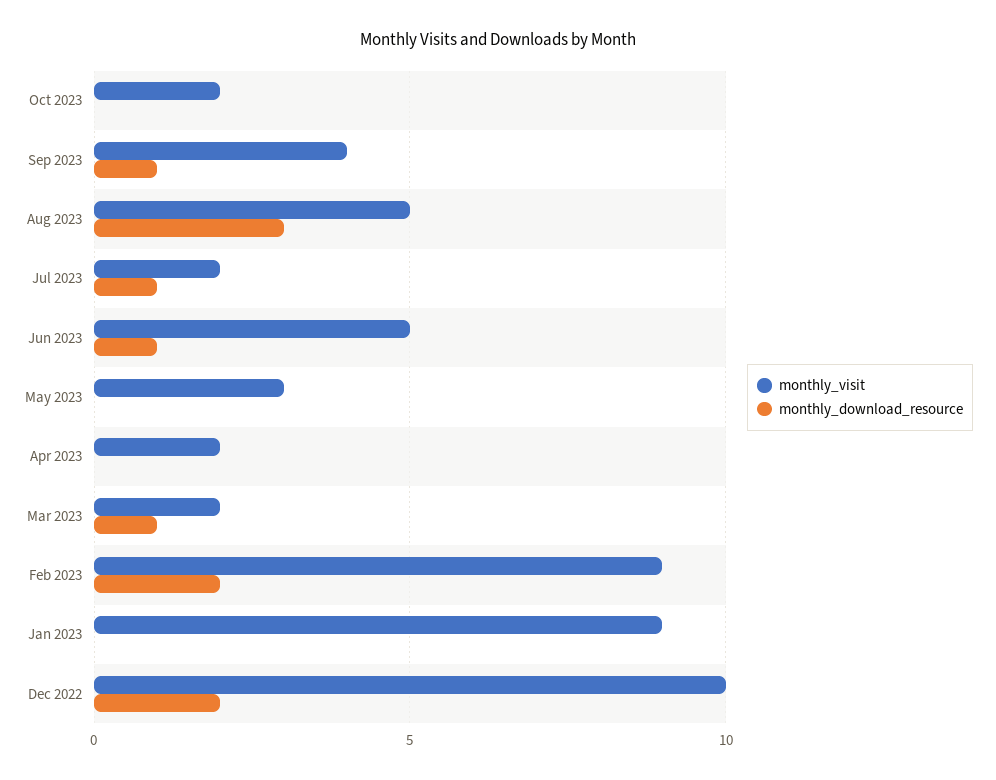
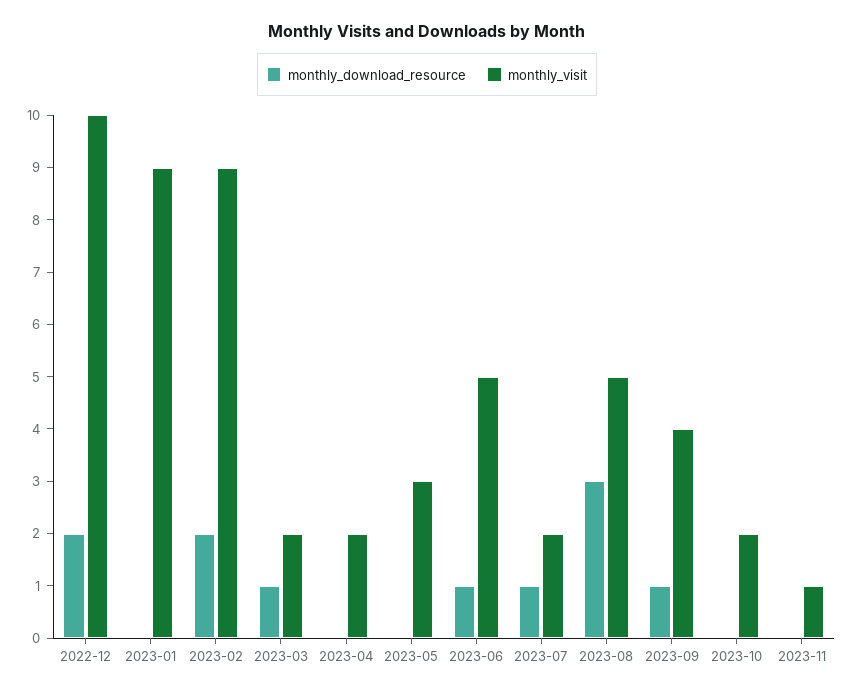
monthly_download_resource, 2023-11: none -> 0
monthly_visit, 2023-11: none -> 1

